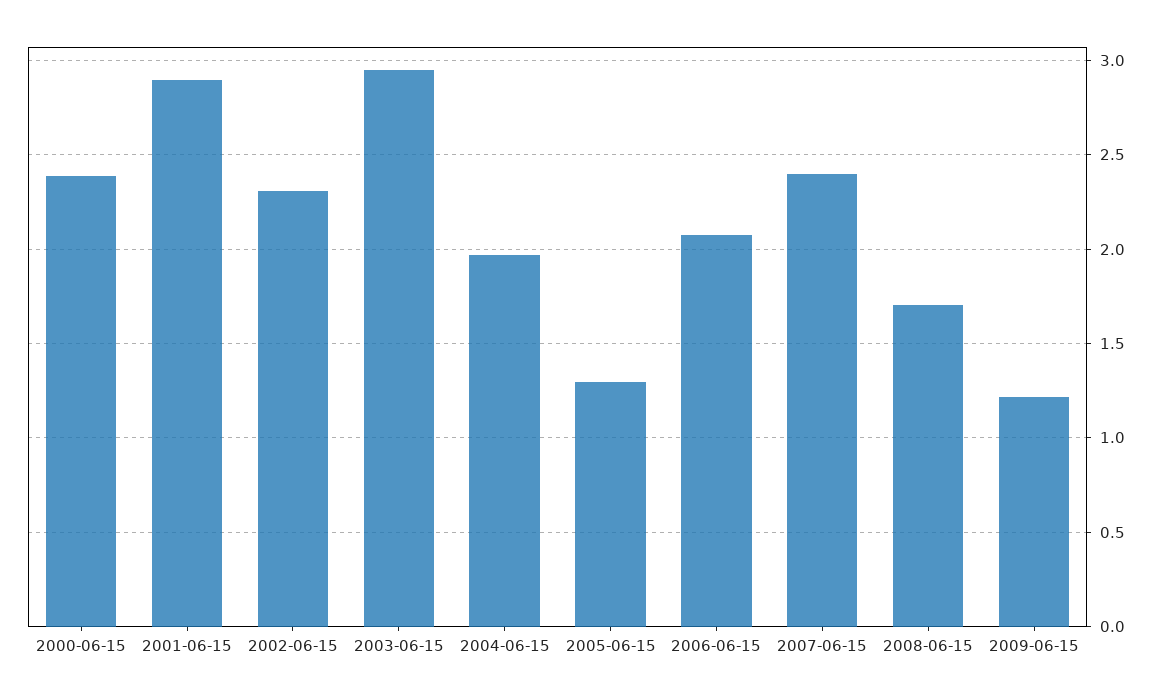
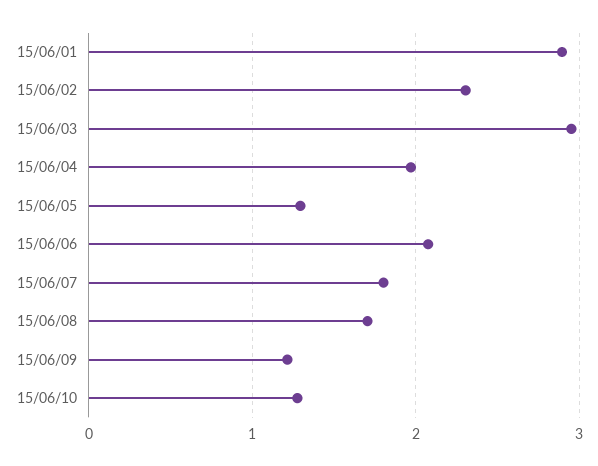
2000-06-15: 2.4 -> none
2007-06-15: 2.4 -> 1.8
15/06/10: none -> 1.3

